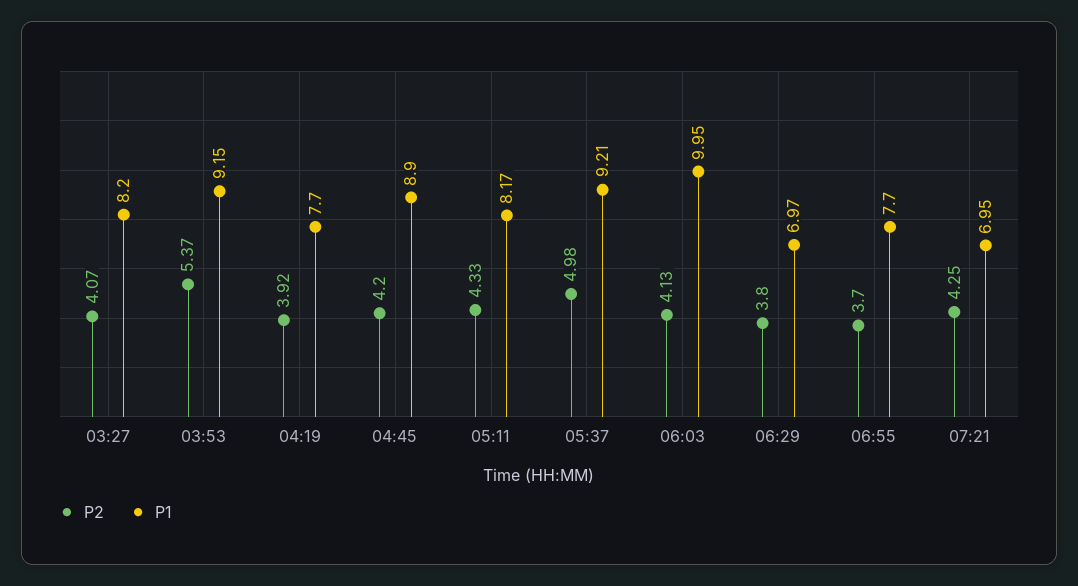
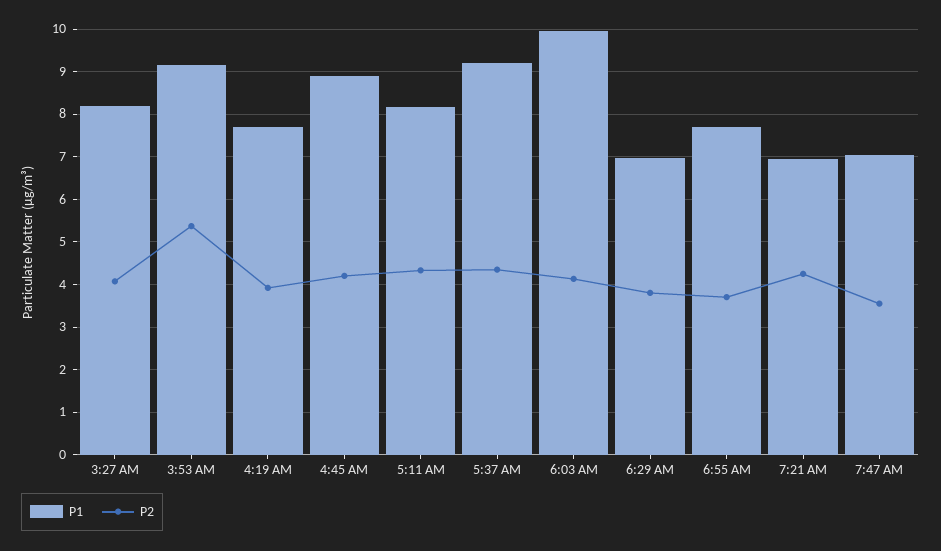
P2, 05:37: 4.98 -> 4.4
P1, 7:47 AM: none -> 7
P2, 7:47 AM: none -> 3.6

